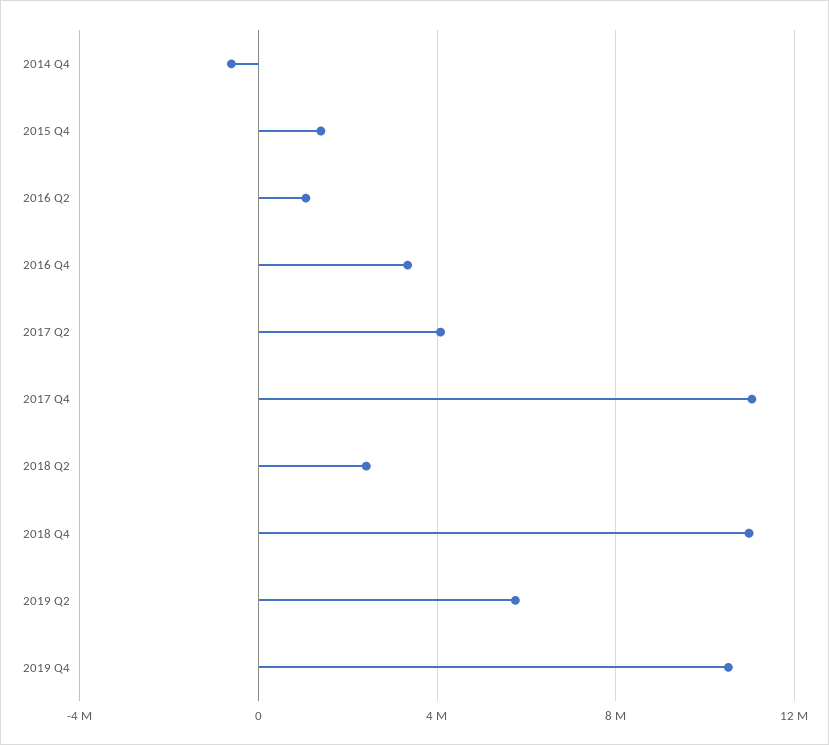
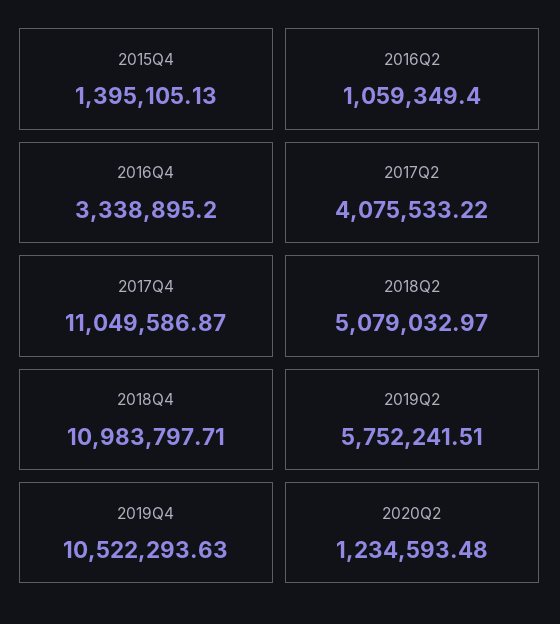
2014 Q4: -500000 -> none
2018 Q2: 2500000 -> 5079032.97
2020Q2: none -> 1234593.48

